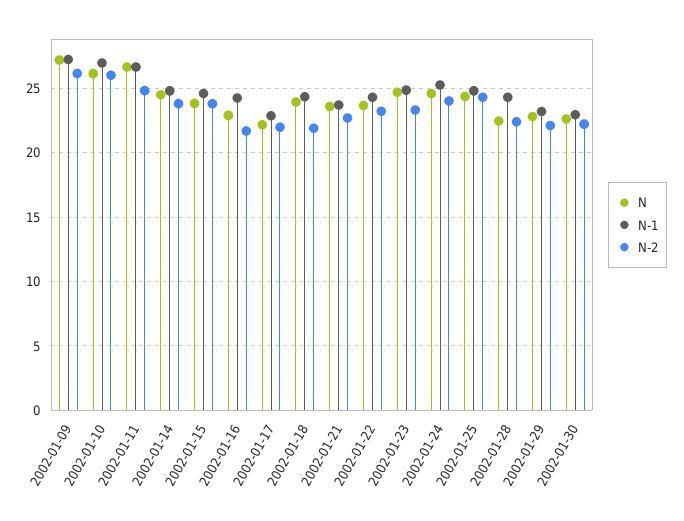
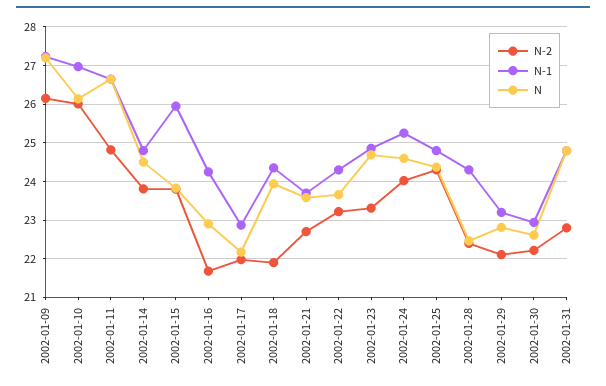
N-1, 2002-01-15: 24.5 -> 26
N-2, 2002-01-31: none -> 22.8
N-1, 2002-01-31: none -> 24.8
N, 2002-01-31: none -> 24.8

